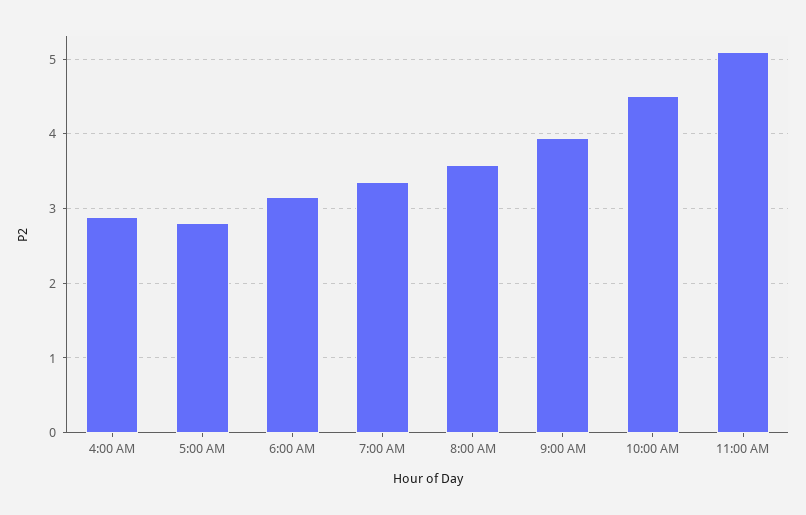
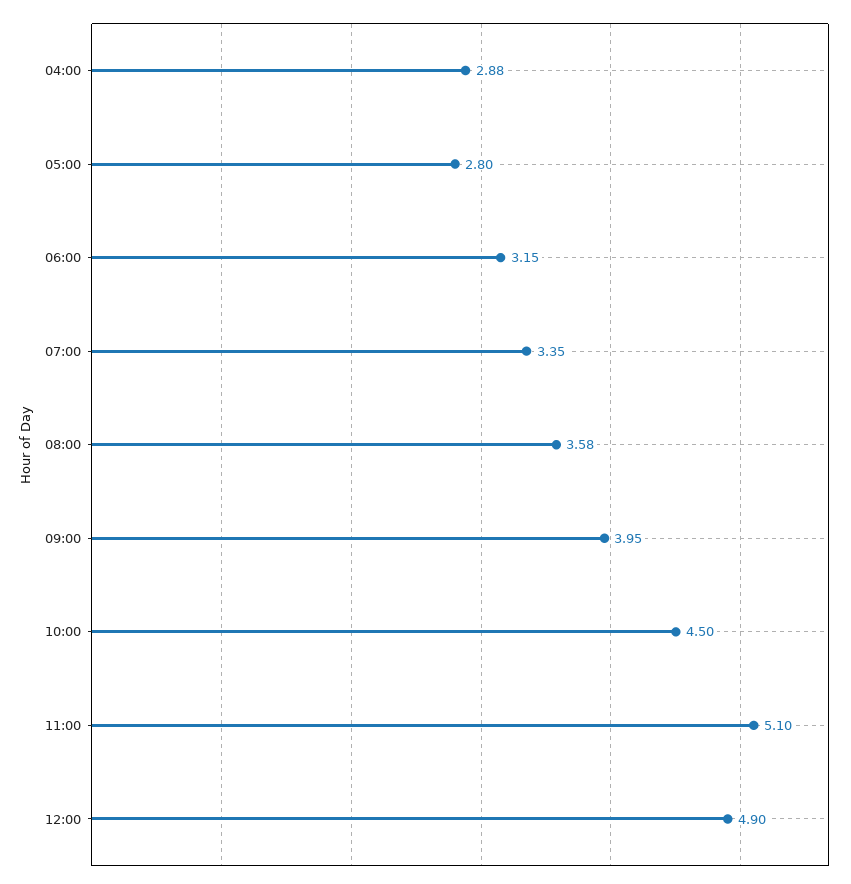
12:00: none -> 4.9

